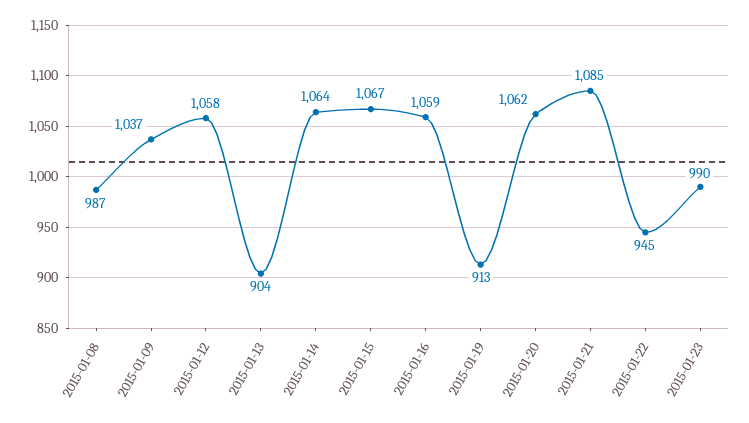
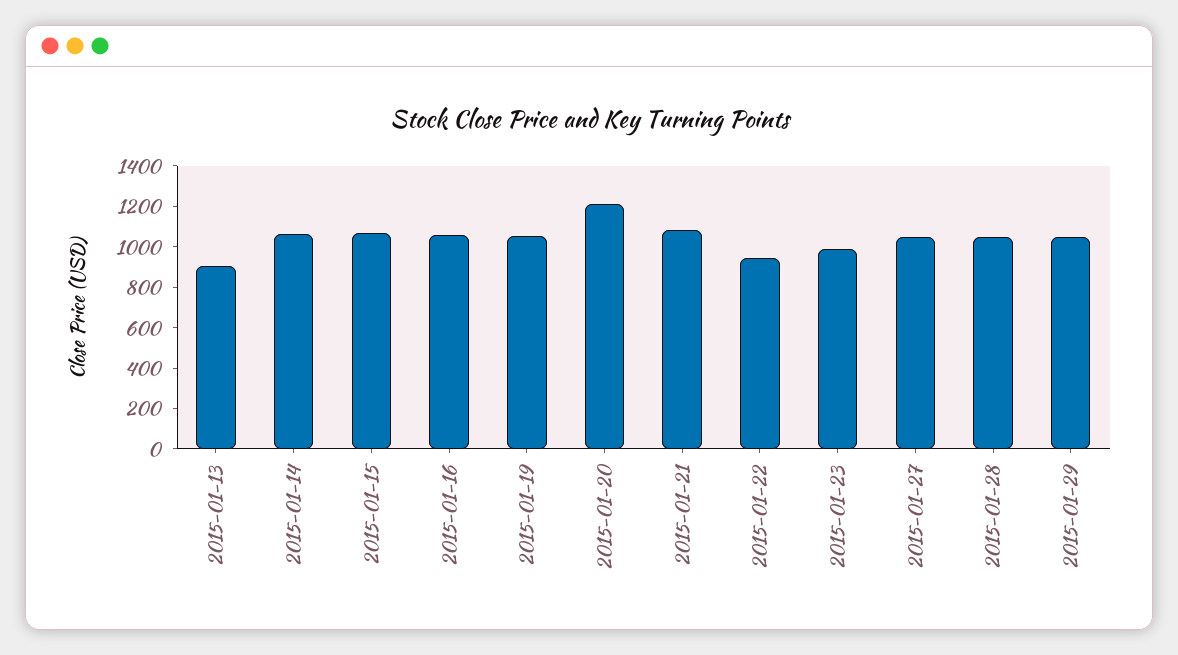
2015-01-08: 987 -> none
2015-01-09: 1037 -> none
2015-01-12: 1058 -> none
2015-01-19: 913 -> 1050
2015-01-20: 1062 -> 1200
2015-01-27: none -> 1050
2015-01-28: none -> 1050
2015-01-29: none -> 1050

